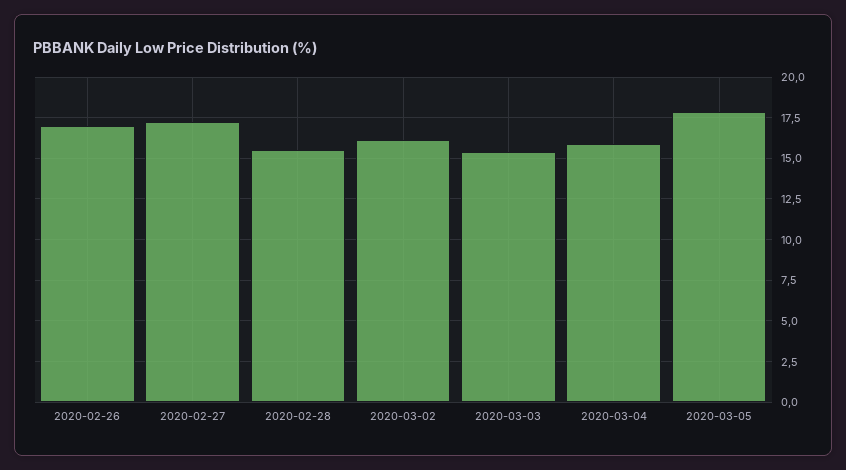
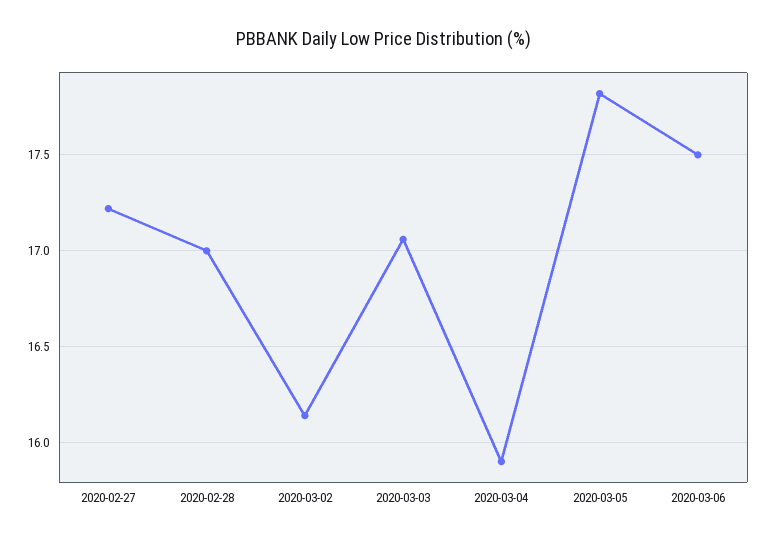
2020-02-26: 17 -> none
2020-02-28: 15.5 -> 17
2020-03-03: 15.5 -> 17.05
2020-03-06: none -> 17.5

